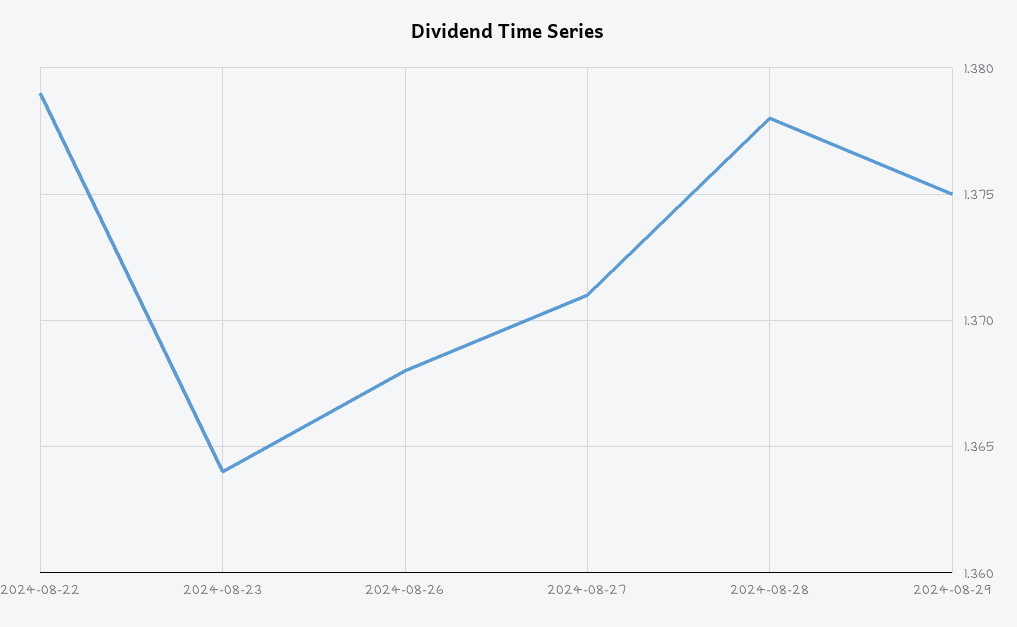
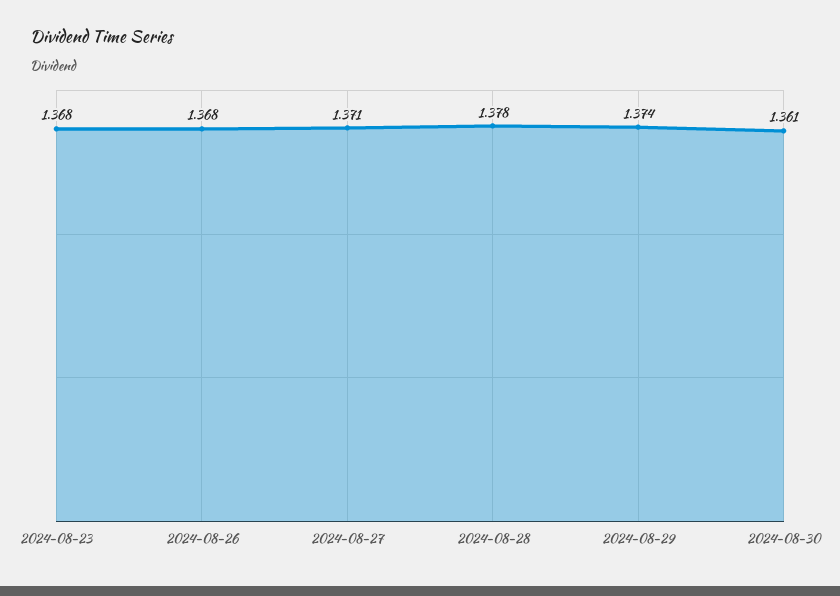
2024-08-22: 1.379 -> none
2024-08-23: 1.364 -> 1.368
2024-08-29: 1.375 -> 1.374
2024-08-30: none -> 1.361

